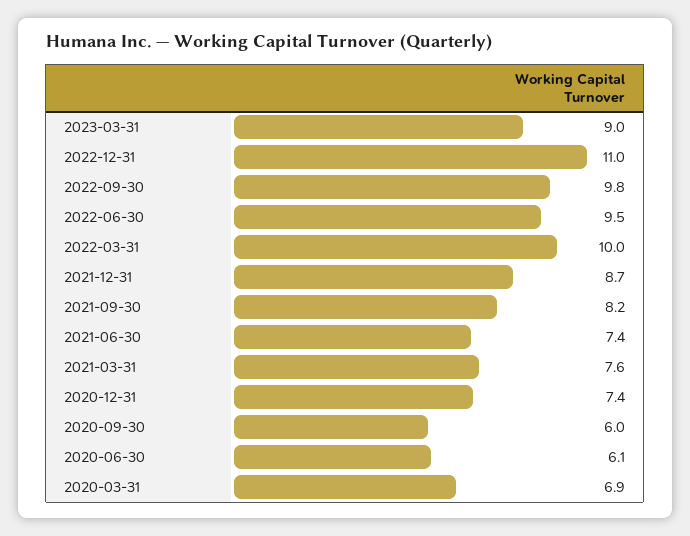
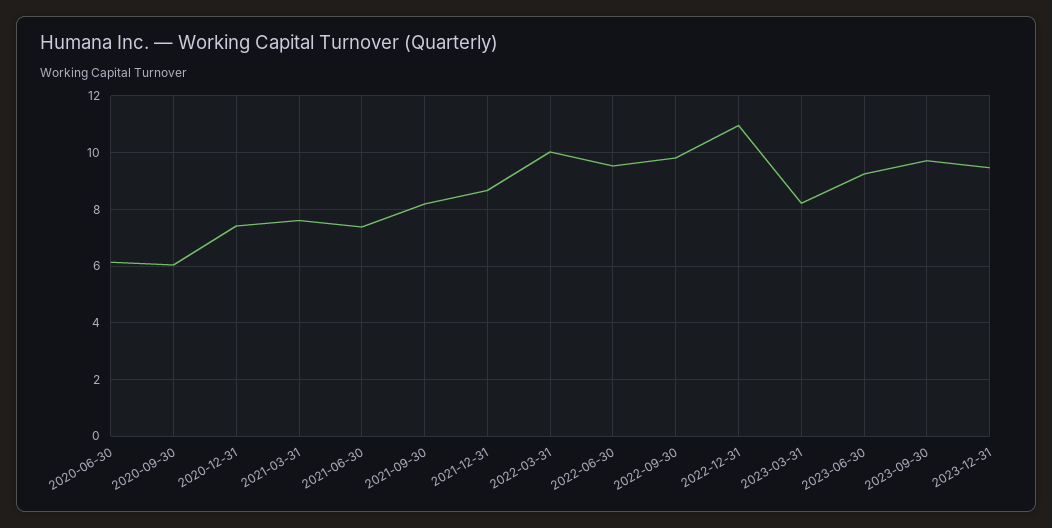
2023-03-31: 9 -> 8.25
2020-03-31: 6.9 -> none
2023-06-30: none -> 9.25
2023-09-30: none -> 9.75
2023-12-31: none -> 9.5

